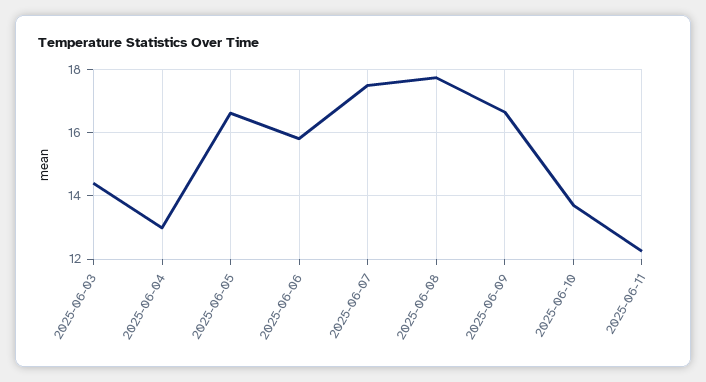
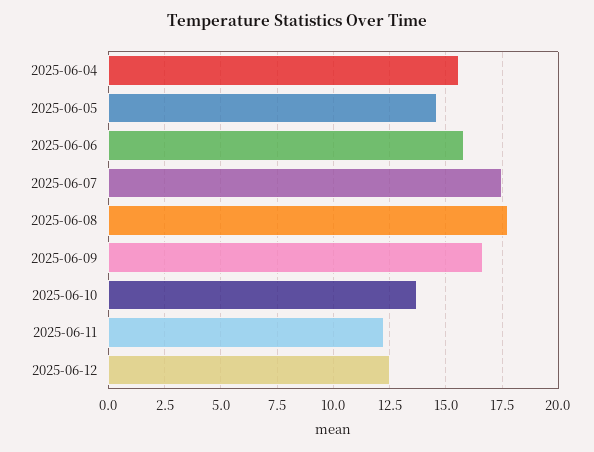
2025-06-03: 14.4 -> none
2025-06-04: 13 -> 15.5
2025-06-05: 16.6 -> 14.5
2025-06-12: none -> 12.5

